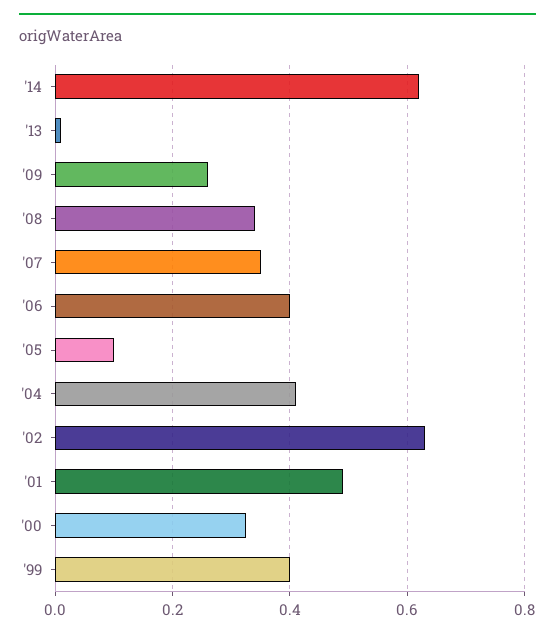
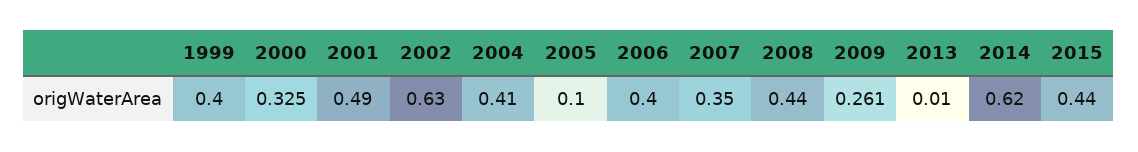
'08: 0.34 -> 0.44
2015: none -> 0.44

